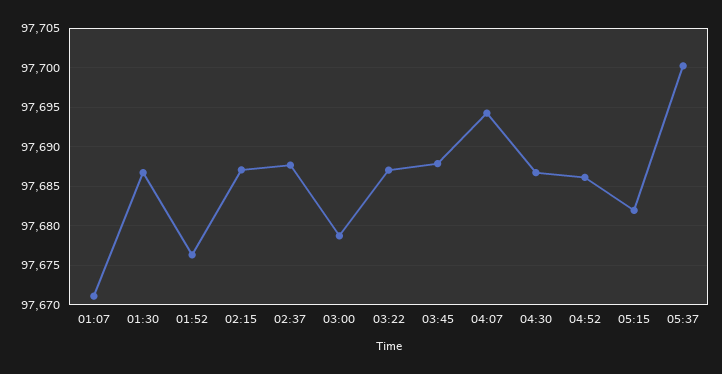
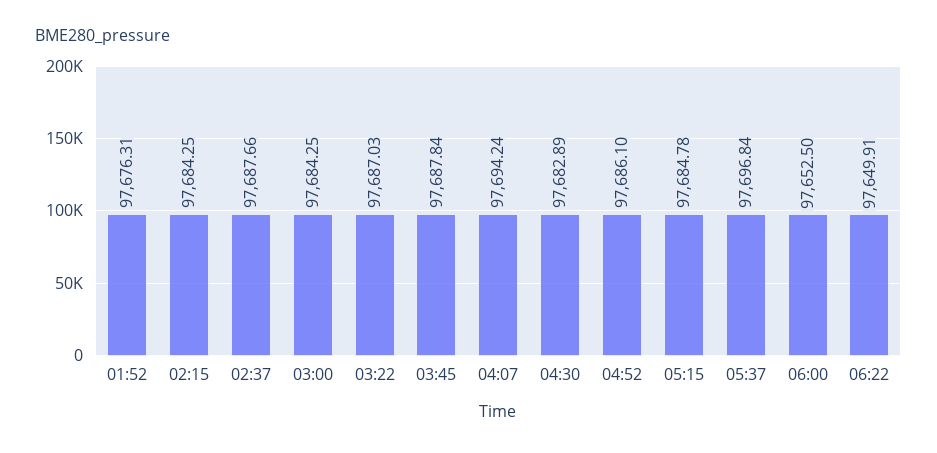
01:07: 97671 -> none
01:30: 97687 -> none
02:15: 97687 -> 97684.25
03:00: 97679 -> 97684.25
04:30: 97687 -> 97682.89
05:15: 97682 -> 97684.78
05:37: 97700 -> 97696.84
06:00: none -> 97652.5
06:22: none -> 97649.91

